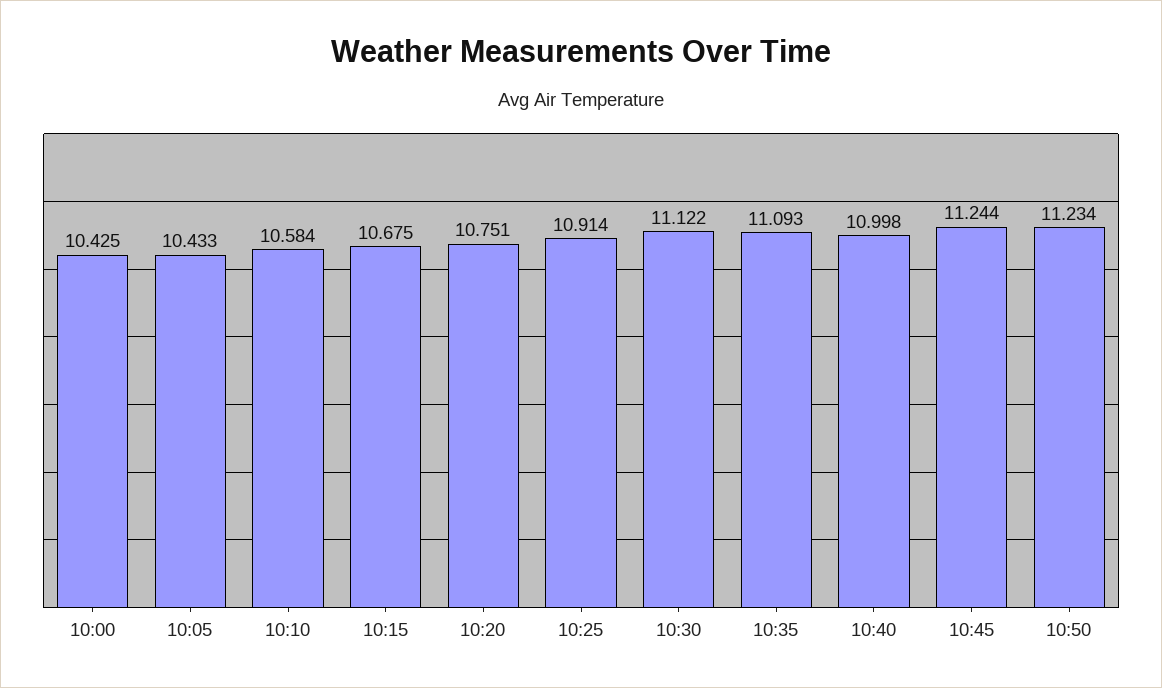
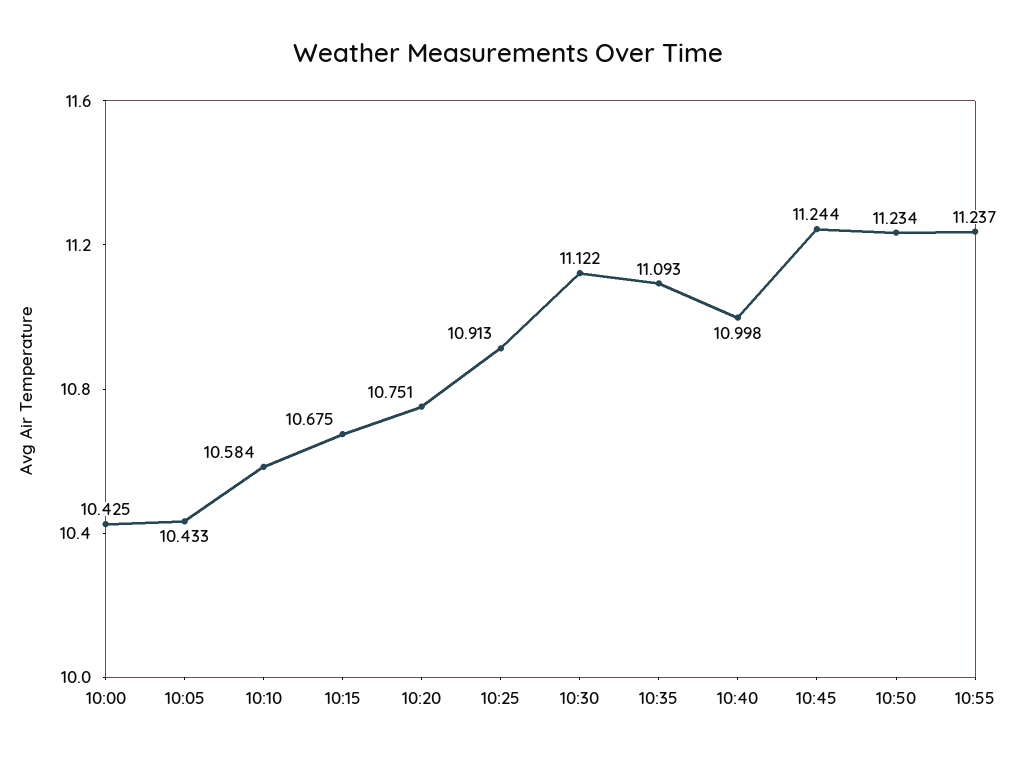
10:25: 10.914 -> 10.913
10:55: none -> 11.237

